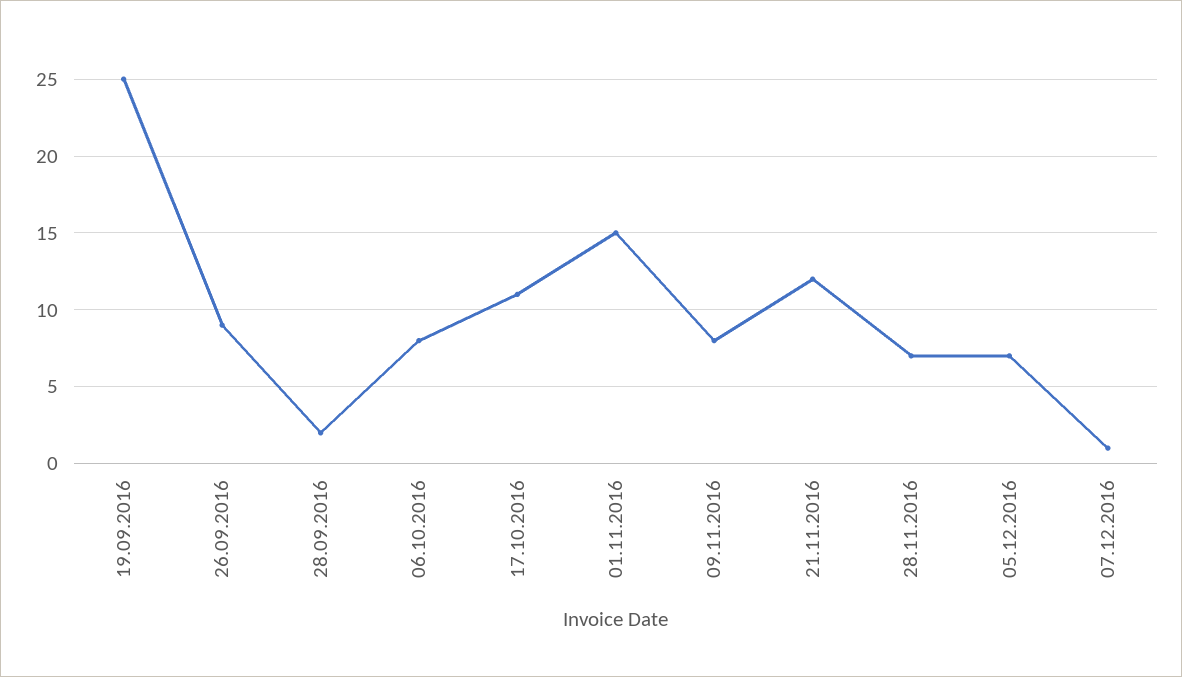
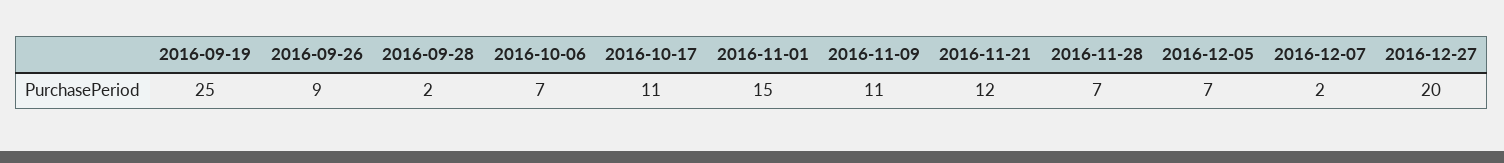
06.10.2016: 8 -> 7
09.11.2016: 8 -> 11
07.12.2016: 1 -> 2
2016-12-27: none -> 20

